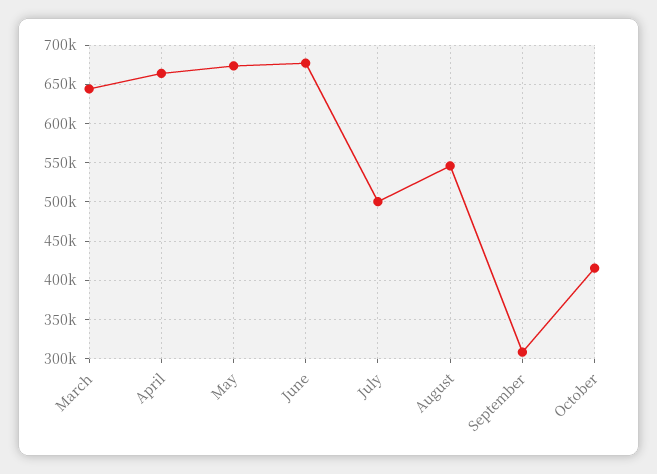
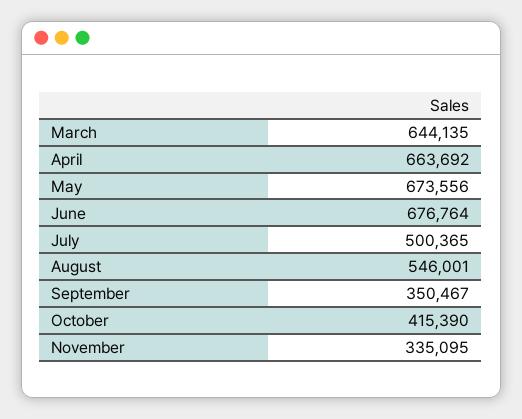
September: 310000 -> 350467
November: none -> 335095

